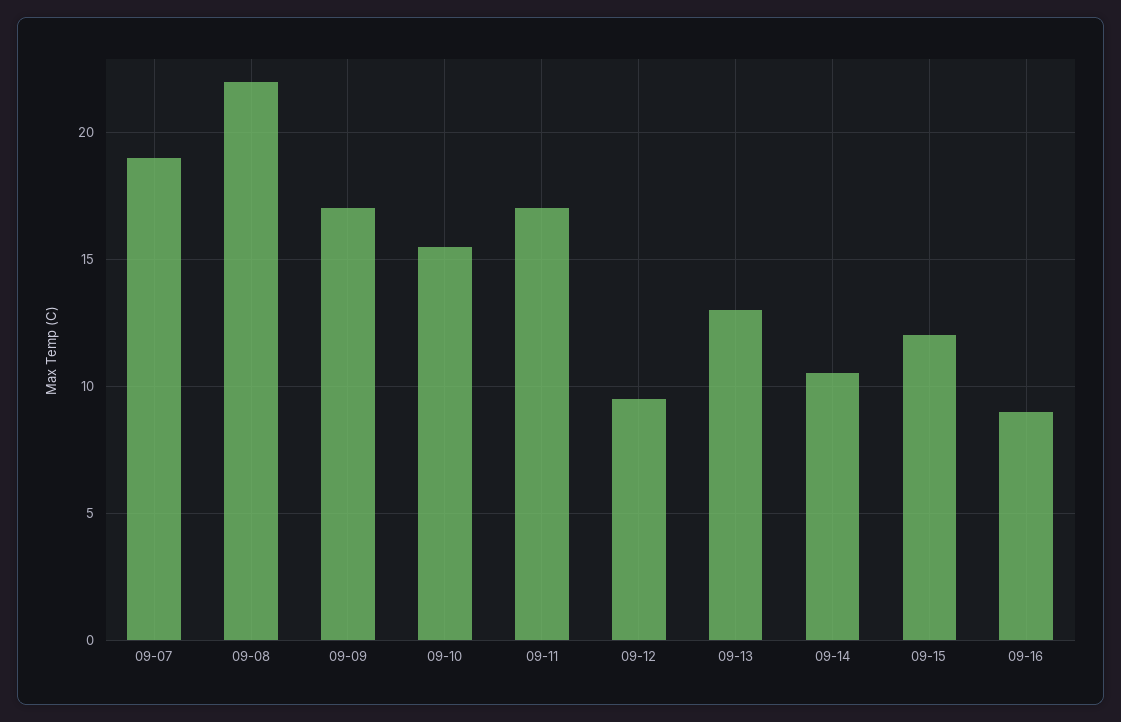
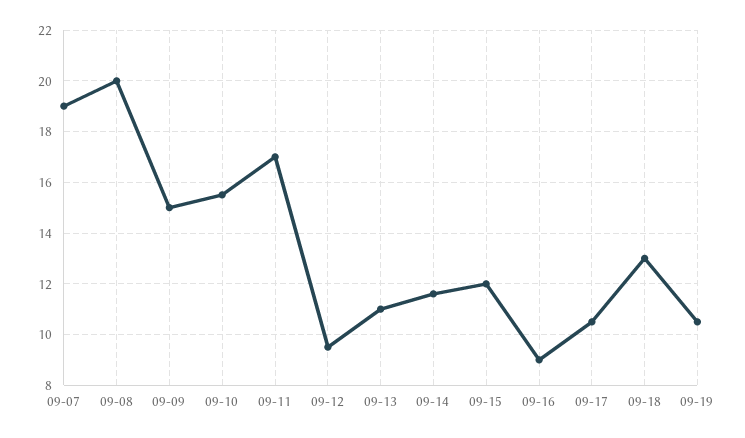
09-08: 22 -> 20
09-09: 17 -> 15
09-13: 13 -> 11
09-14: 10.5 -> 11.5
09-17: none -> 10.5
09-18: none -> 13
09-19: none -> 10.5

